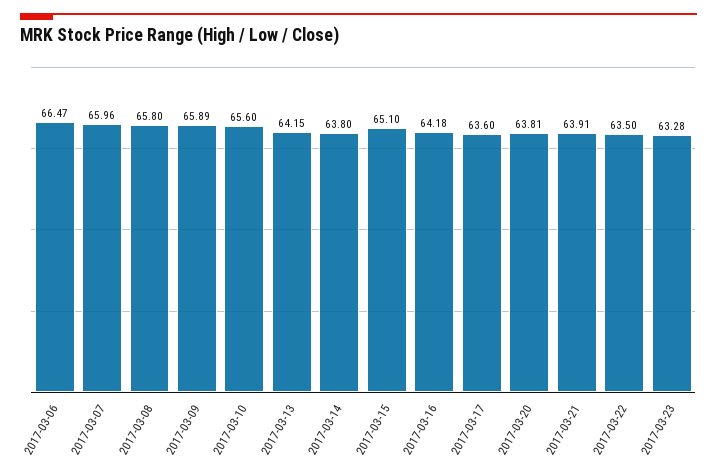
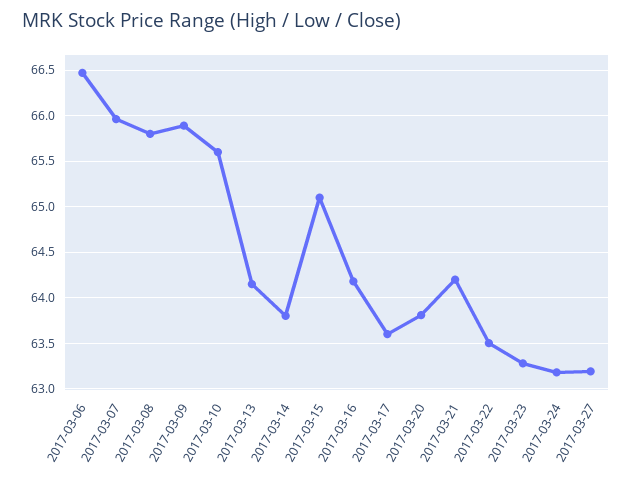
2017-03-21: 63.91 -> 64.2
2017-03-24: none -> 63.2
2017-03-27: none -> 63.2

